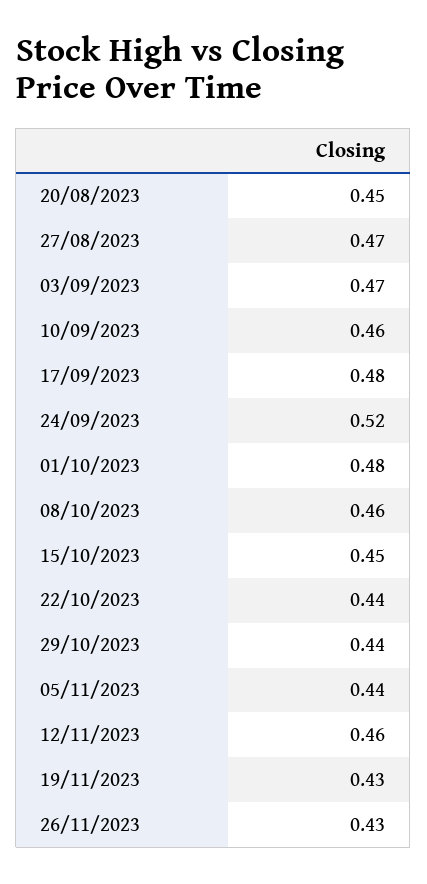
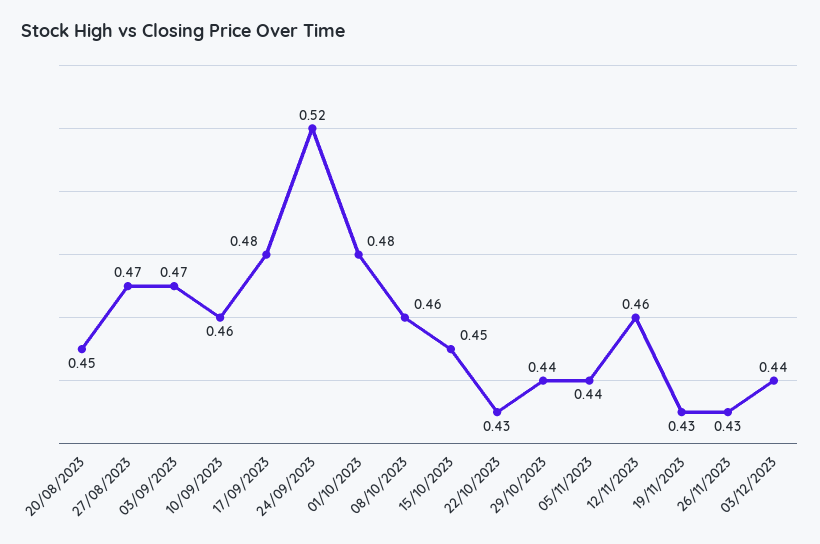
22/10/2023: 0.44 -> 0.43
03/12/2023: none -> 0.44

